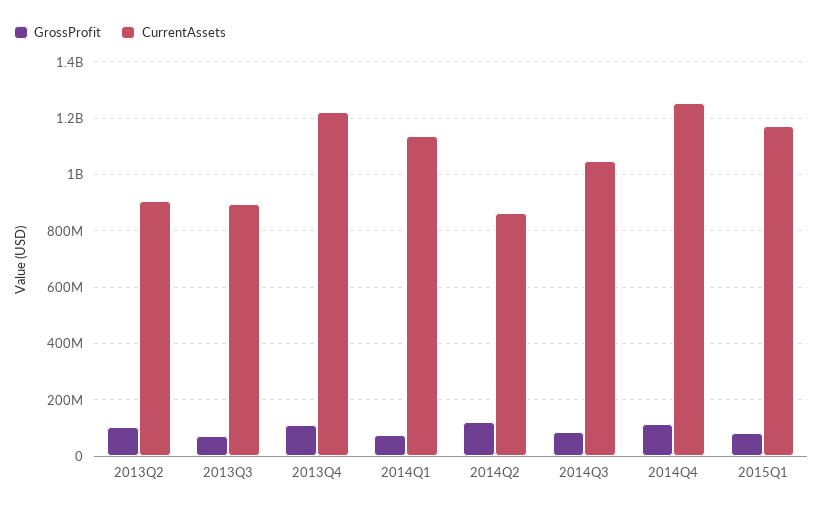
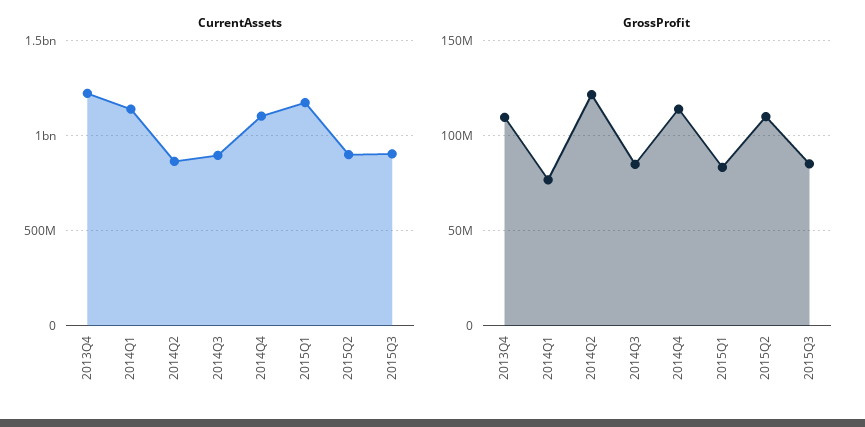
GrossProfit, 2013Q2: 100000000 -> none
CurrentAssets, 2013Q2: 900000000 -> none
GrossProfit, 2013Q3: 75000000 -> none
CurrentAssets, 2013Q3: 900000000 -> none
CurrentAssets, 2014Q3: 1050000000 -> 900000000
CurrentAssets, 2014Q4: 1250000000 -> 1100000000
CurrentAssets, 2015Q2: none -> 900000000
CurrentAssets, 2015Q3: none -> 900000000
GrossProfit, 2015Q2: none -> 110000000
GrossProfit, 2015Q3: none -> 85000000

